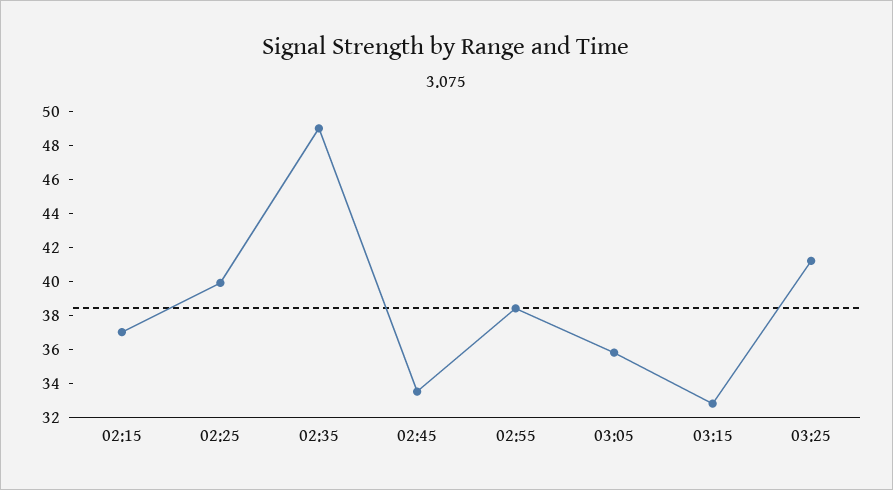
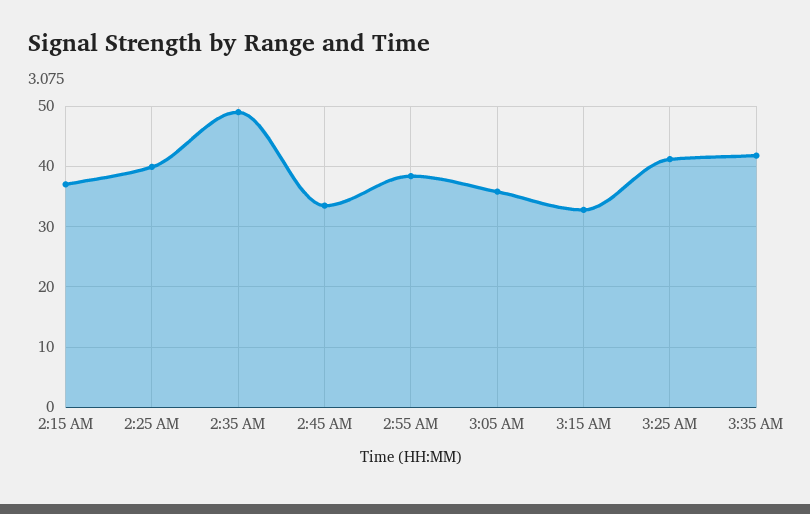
3:35 AM: none -> 42

